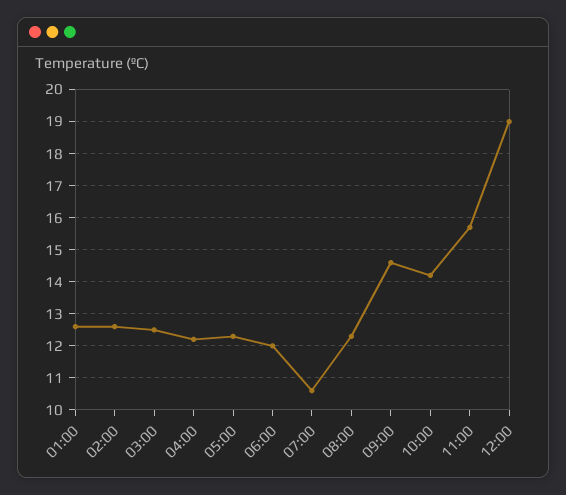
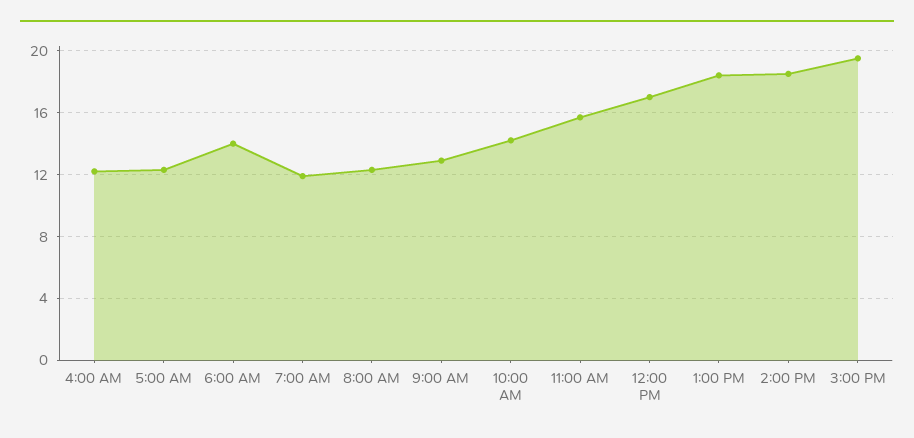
01:00: 12.5 -> none
02:00: 12.5 -> none
03:00: 12.5 -> none
06:00: 12 -> 14
07:00: 10.5 -> 12
09:00: 14.5 -> 13
12:00: 19 -> 17
1:00 PM: none -> 18.5
2:00 PM: none -> 18.5
3:00 PM: none -> 19.5

